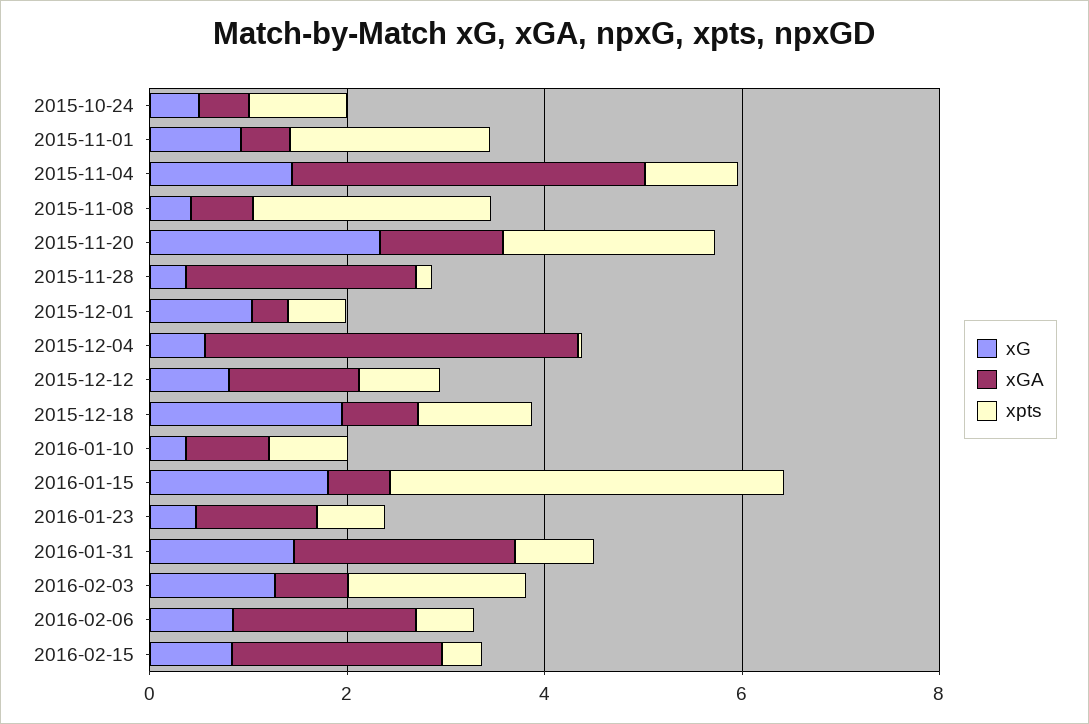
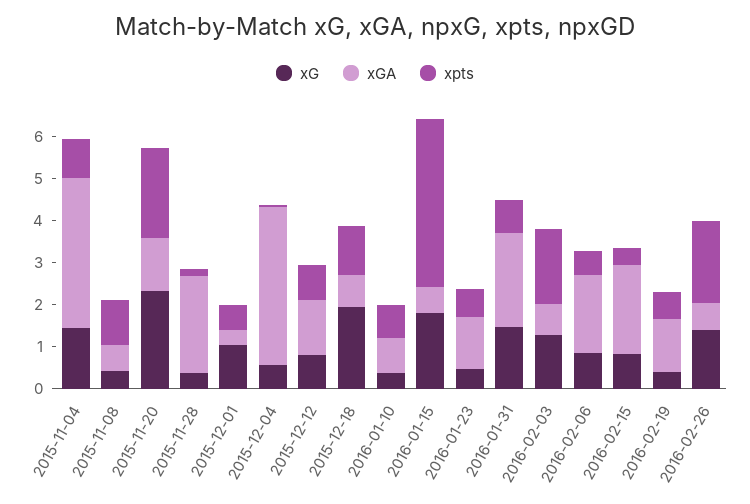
xG, 2015-10-24: 0.5 -> none
xGA, 2015-10-24: 0.5 -> none
xpts, 2015-10-24: 1 -> none
xG, 2015-11-01: 1 -> none
xGA, 2015-11-01: 0.5 -> none
xpts, 2015-11-01: 2 -> none
xpts, 2015-11-08: 2.5 -> 1
xG, 2016-02-19: none -> 0.4
xGA, 2016-02-19: none -> 1.2
xpts, 2016-02-19: none -> 0.6
xG, 2016-02-26: none -> 1.4
xGA, 2016-02-26: none -> 0.6
xpts, 2016-02-26: none -> 2

